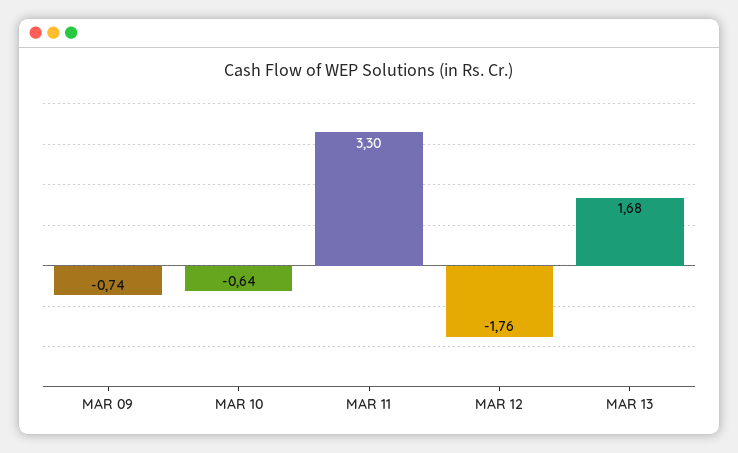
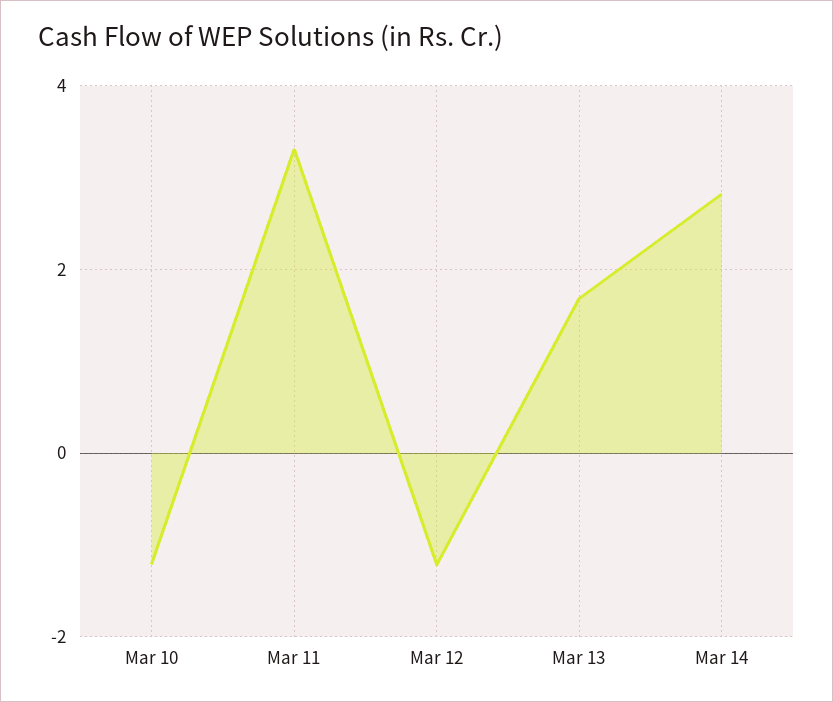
MAR 09: -0.74 -> none
MAR 10: -0.64 -> -1.2
MAR 12: -1.76 -> -1.2
Mar 14: none -> 2.8

